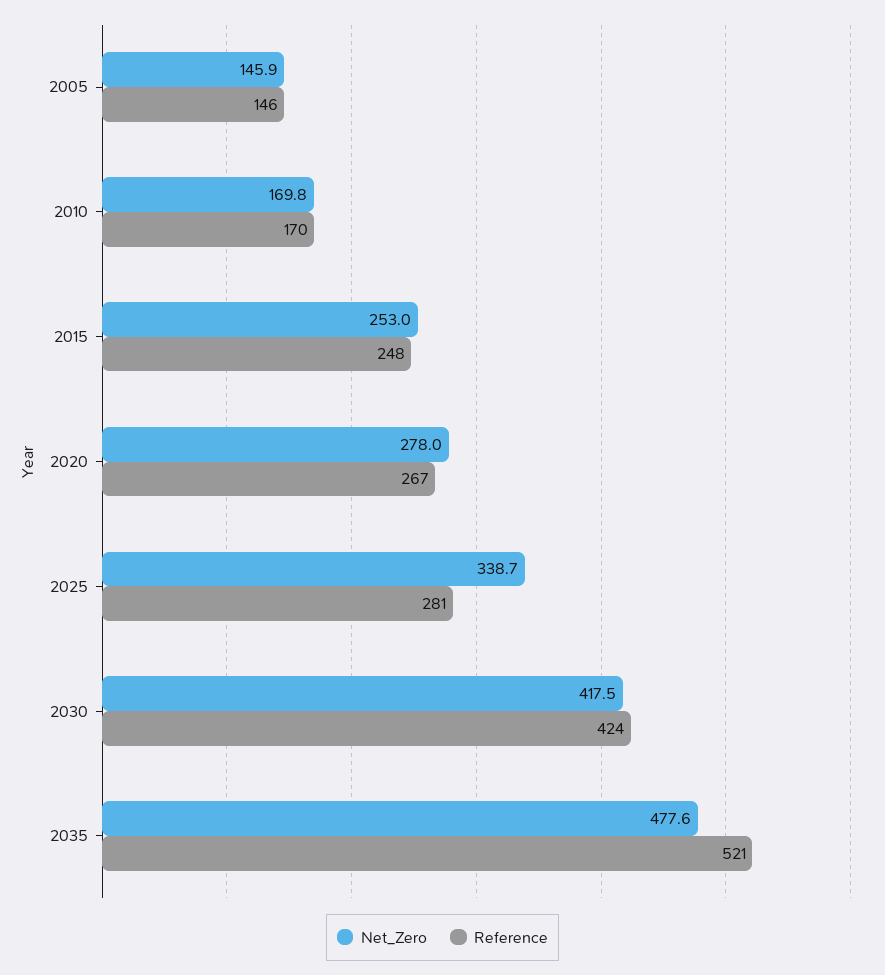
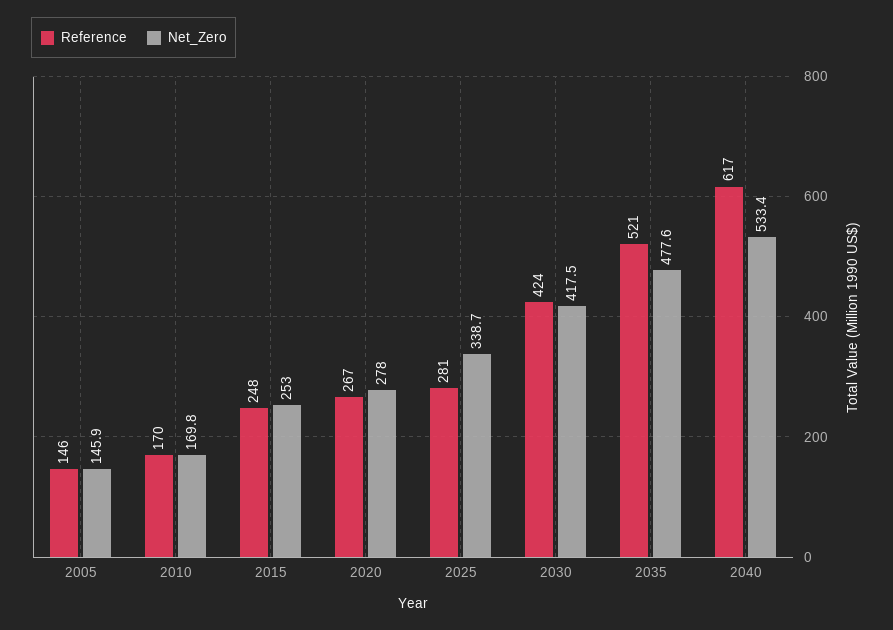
Reference, 2040: none -> 617
Net_Zero, 2040: none -> 533.4

